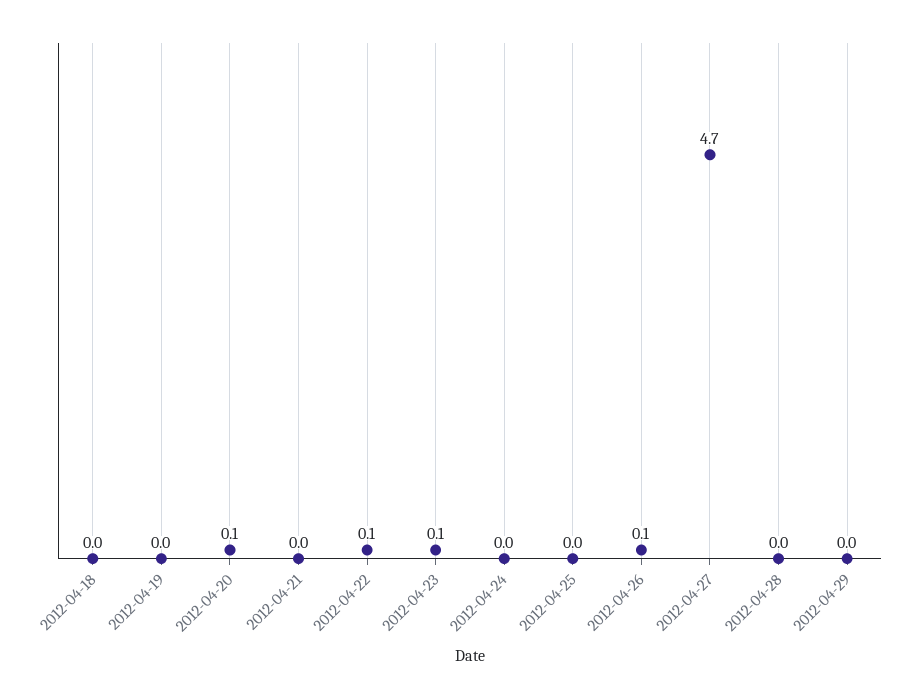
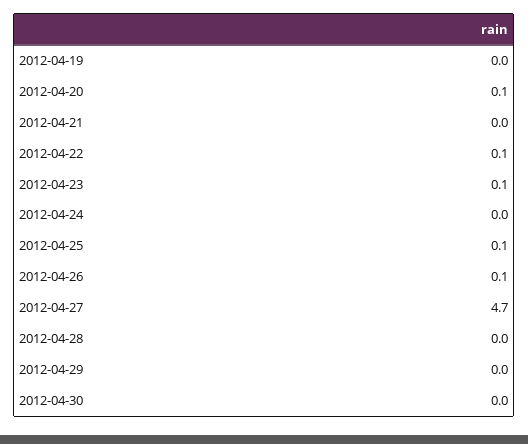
2012-04-18: 0 -> none
2012-04-25: 0 -> 0.1
2012-04-30: none -> 0

